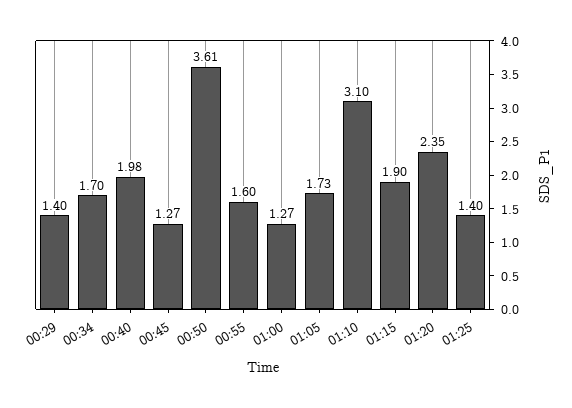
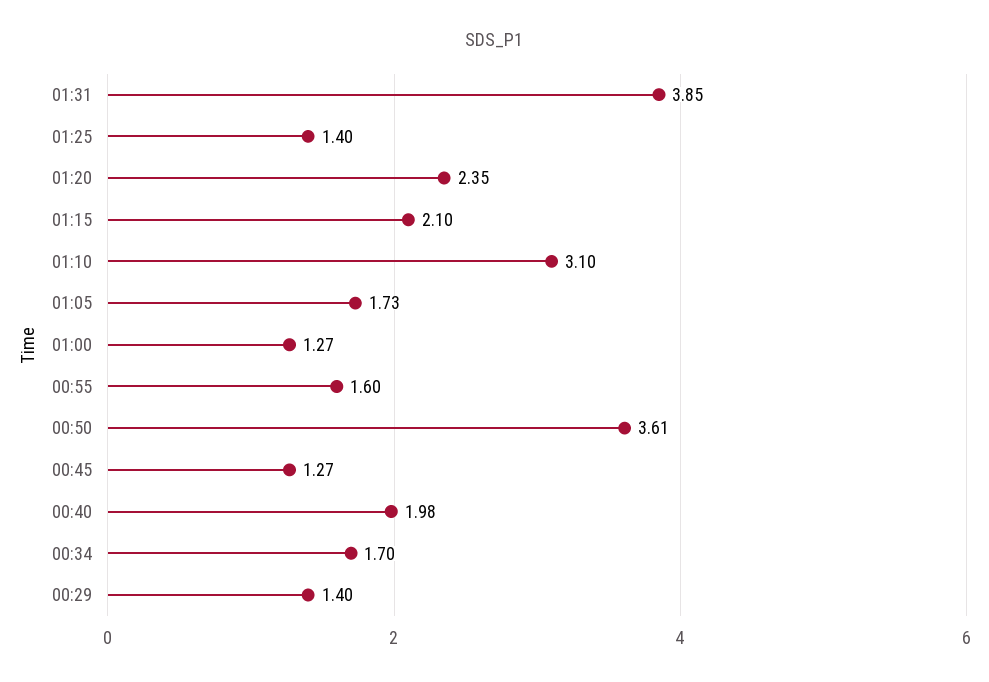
01:15: 1.9 -> 2.1
01:31: none -> 3.85

